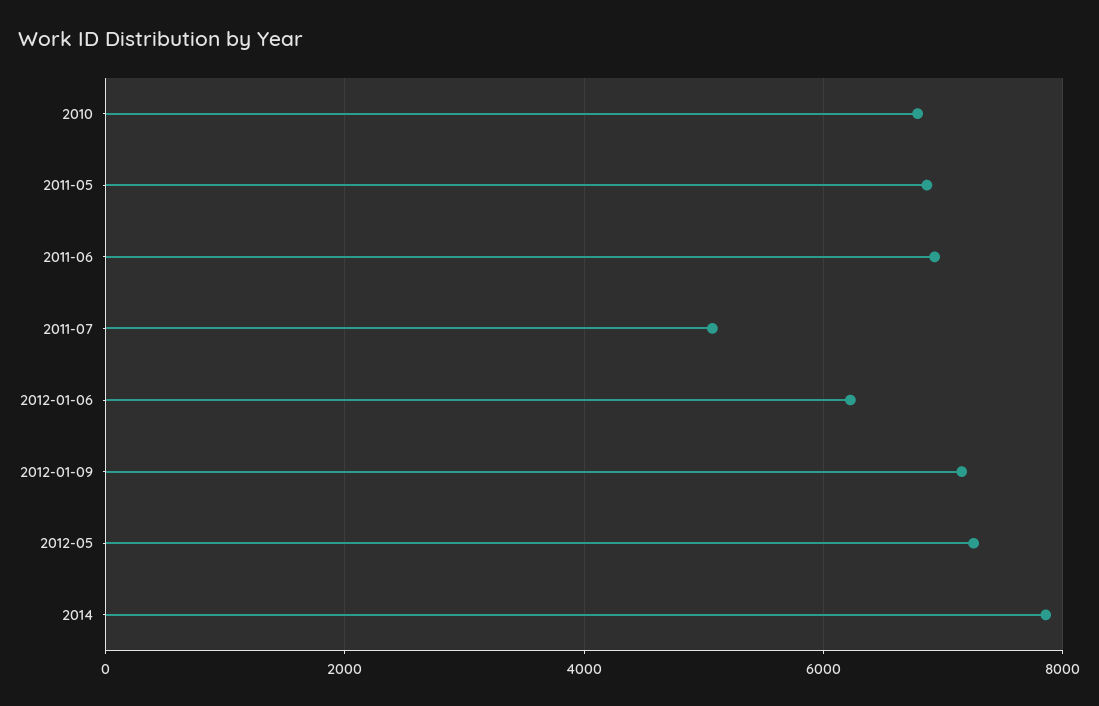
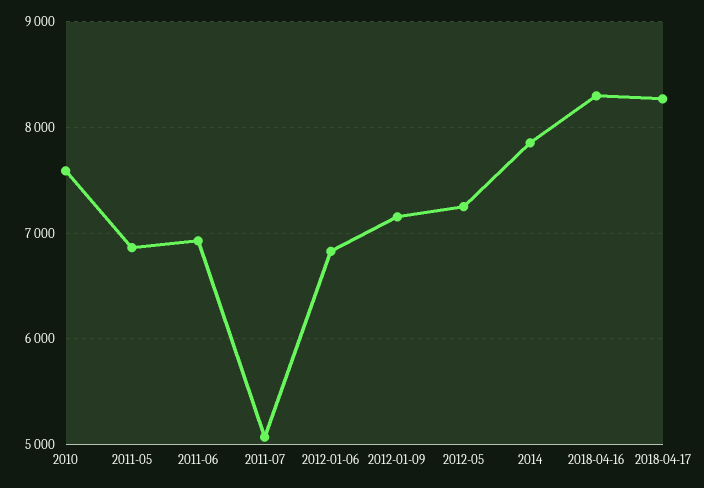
2010: 6800 -> 7600
2012-01-06: 6200 -> 6800
2018-04-16: none -> 8300
2018-04-17: none -> 8300

